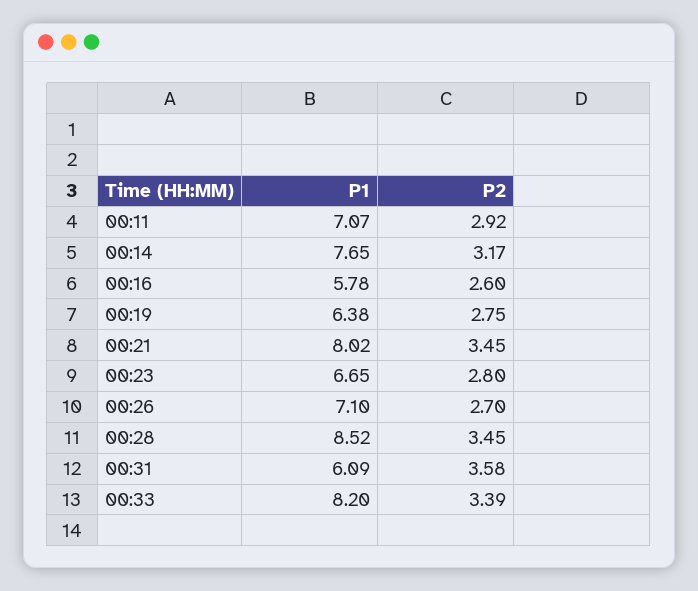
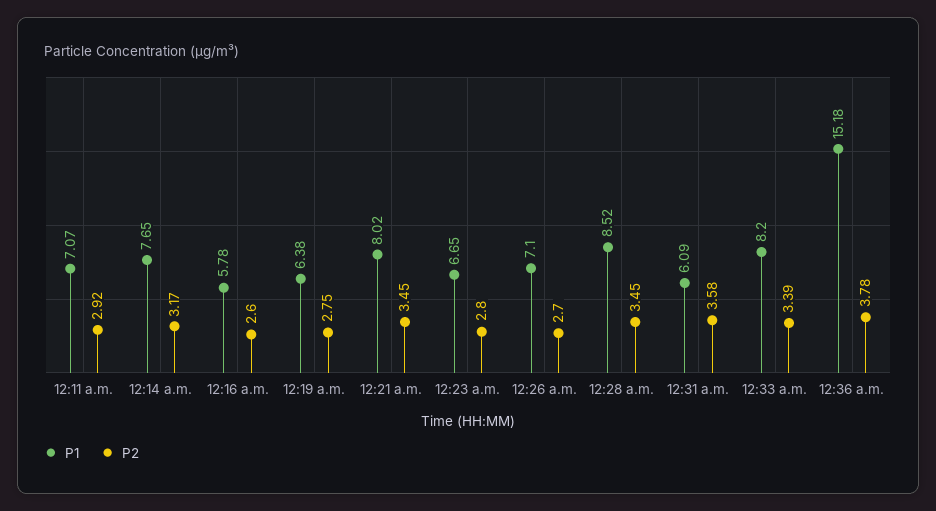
P1, 12:36 a.m.: none -> 15.18
P2, 12:36 a.m.: none -> 3.78

